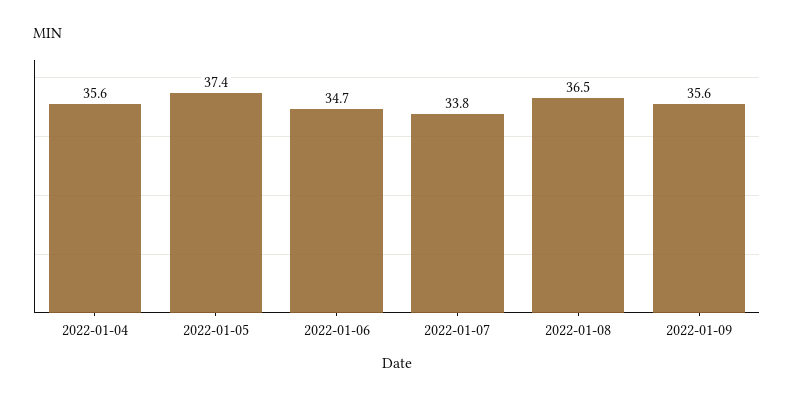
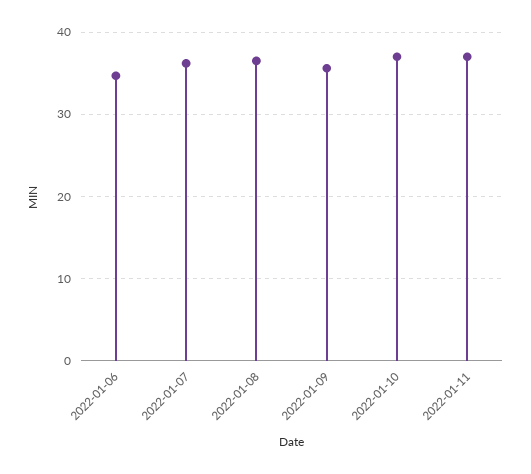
2022-01-04: 35.6 -> none
2022-01-05: 37.4 -> none
2022-01-07: 33.8 -> 36
2022-01-10: none -> 37
2022-01-11: none -> 37

